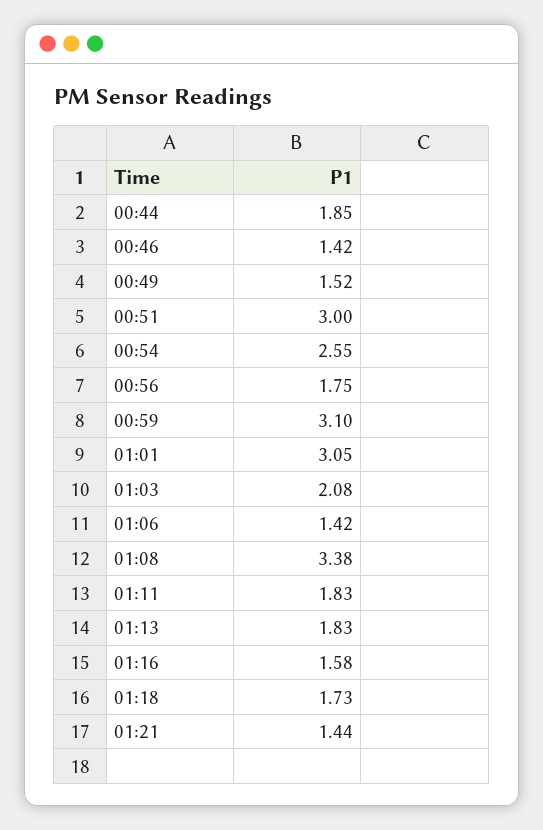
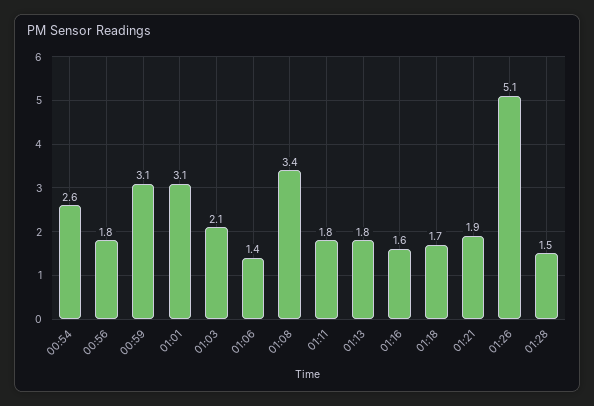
00:44: 1.85 -> none
00:46: 1.42 -> none
00:49: 1.52 -> none
00:51: 3 -> none
01:21: 1.44 -> 1.9
01:26: none -> 5.1
01:28: none -> 1.5

